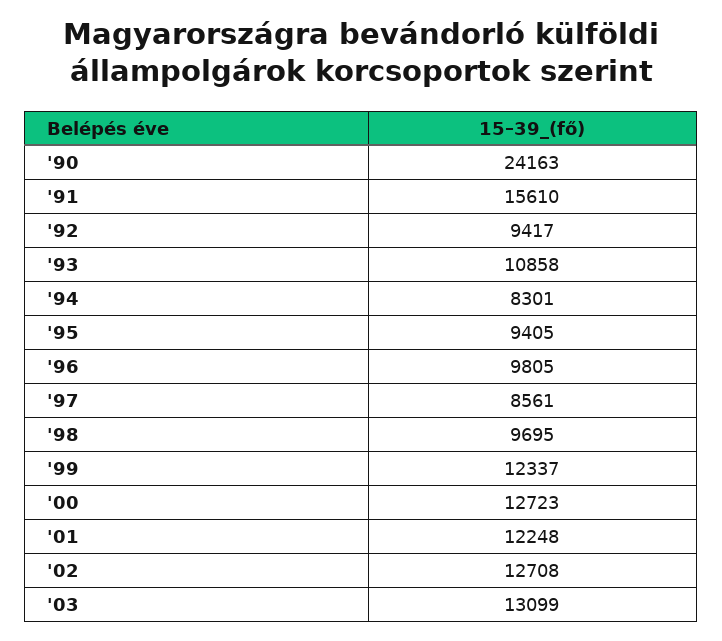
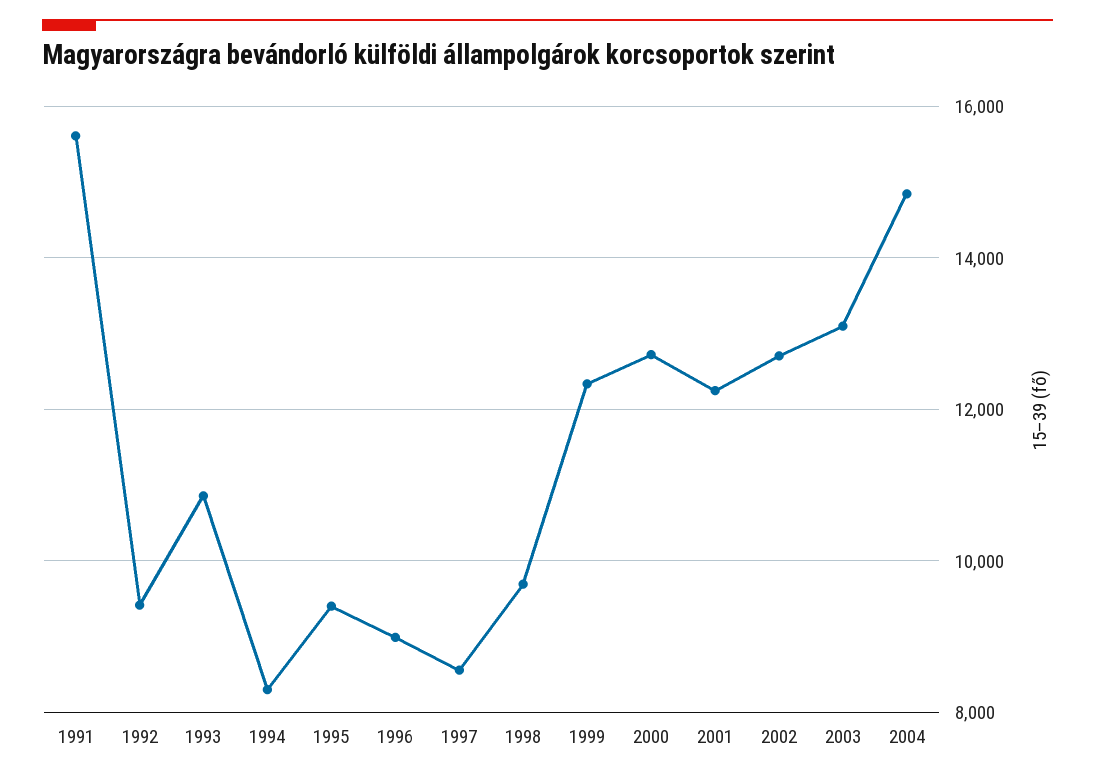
'90: 24163 -> none
'96: 9805 -> 9000
2004: none -> 14800

